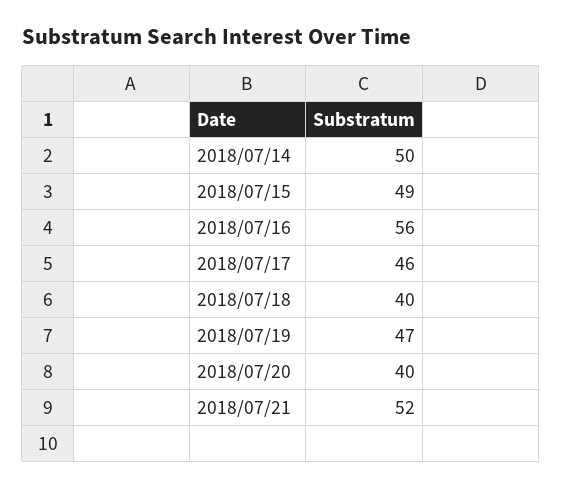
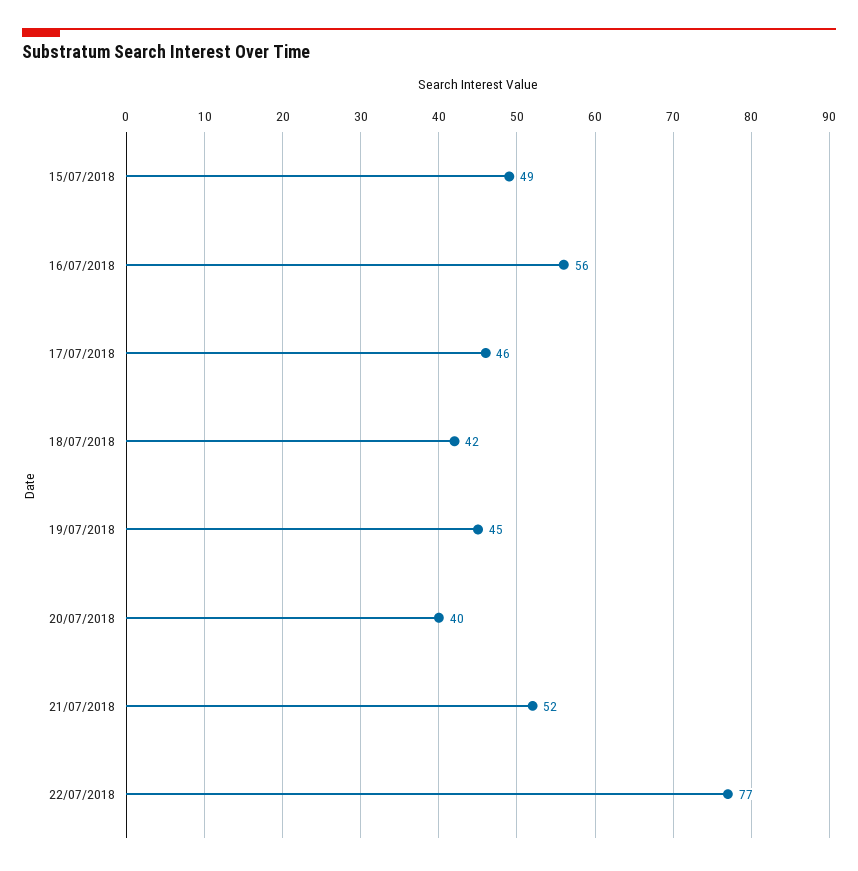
2018/07/14: 50 -> none
2018/07/18: 40 -> 42
2018/07/19: 47 -> 45
22/07/2018: none -> 77

